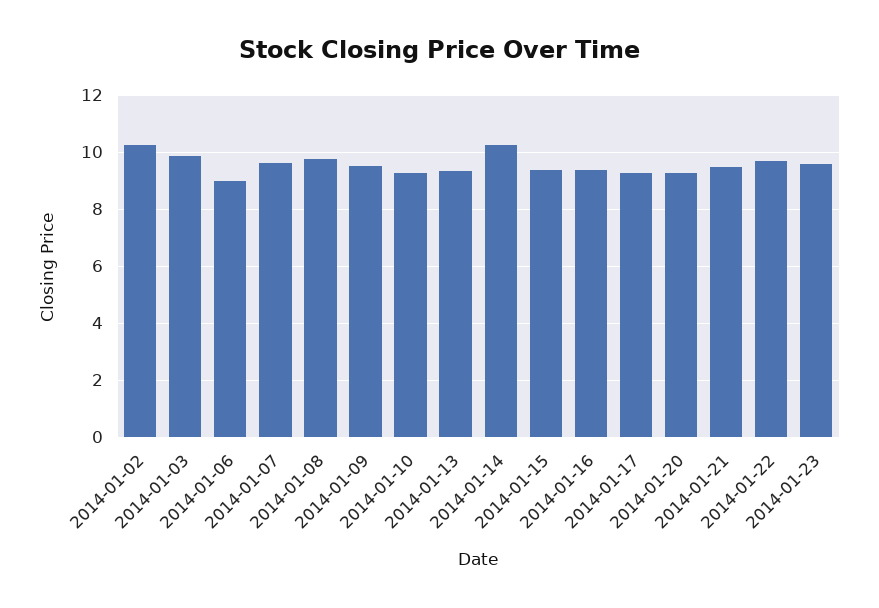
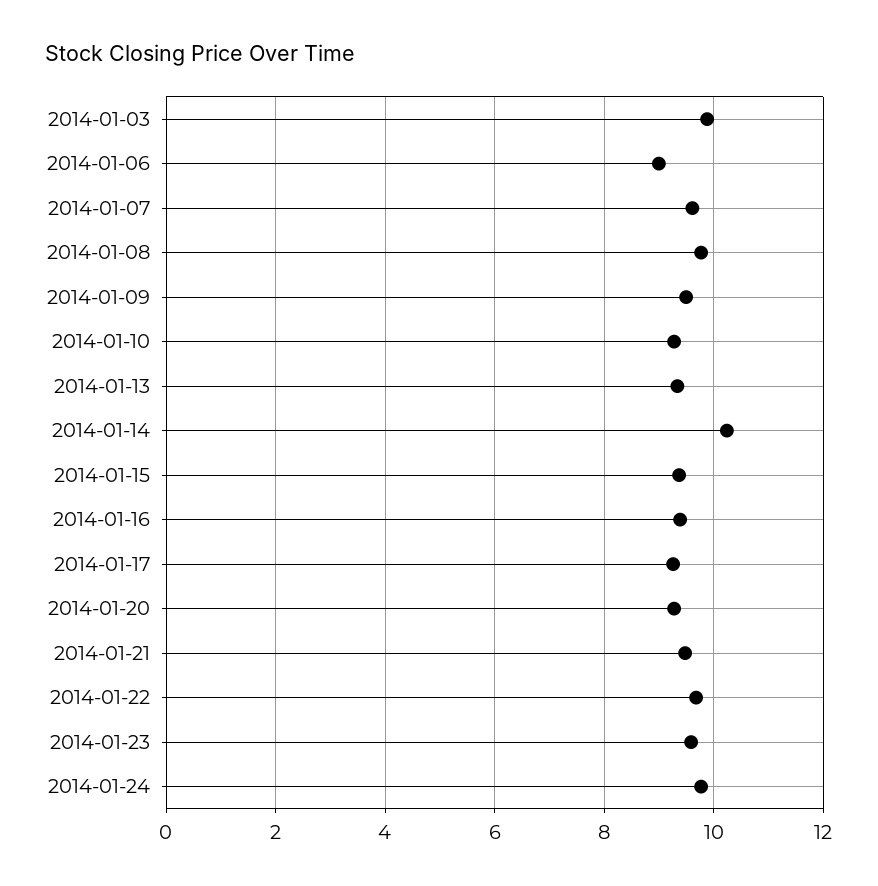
2014-01-02: 10.25 -> none
2014-01-24: none -> 9.8

